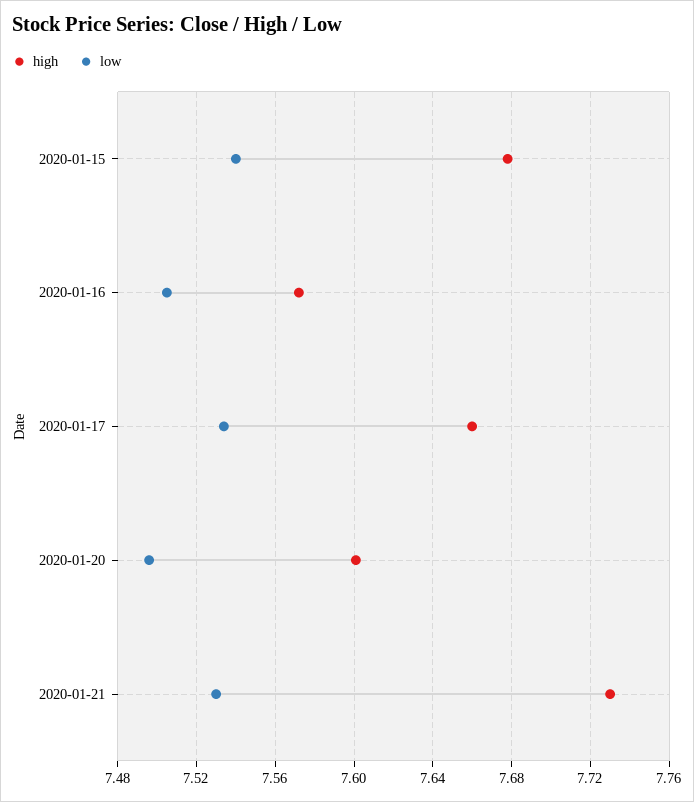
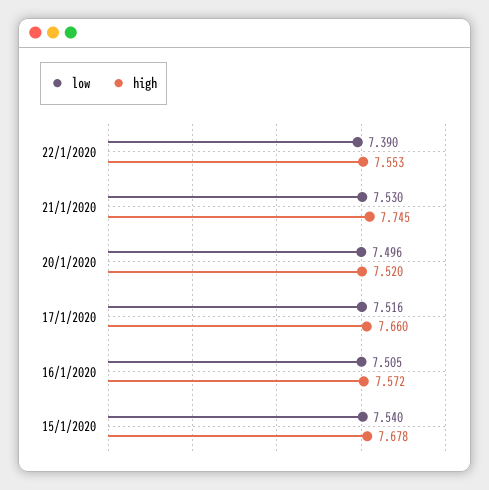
low, 2020-01-17: 7.535 -> 7.516
high, 2020-01-20: 7.6 -> 7.52
high, 2020-01-21: 7.73 -> 7.745
low, 22/1/2020: none -> 7.39
high, 22/1/2020: none -> 7.553

